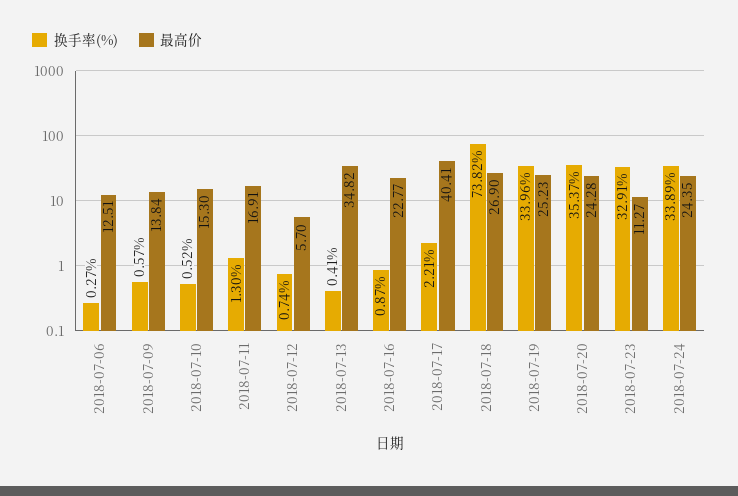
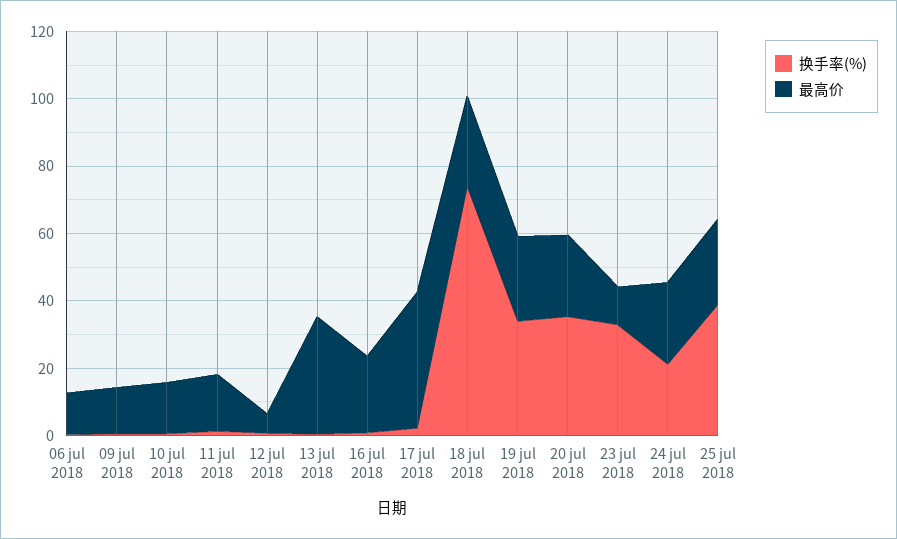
换手率(%), 2018-07-24: 33.89 -> 20
换手率(%), 25 jul 2018: none -> 40
最高价, 25 jul 2018: none -> 25

